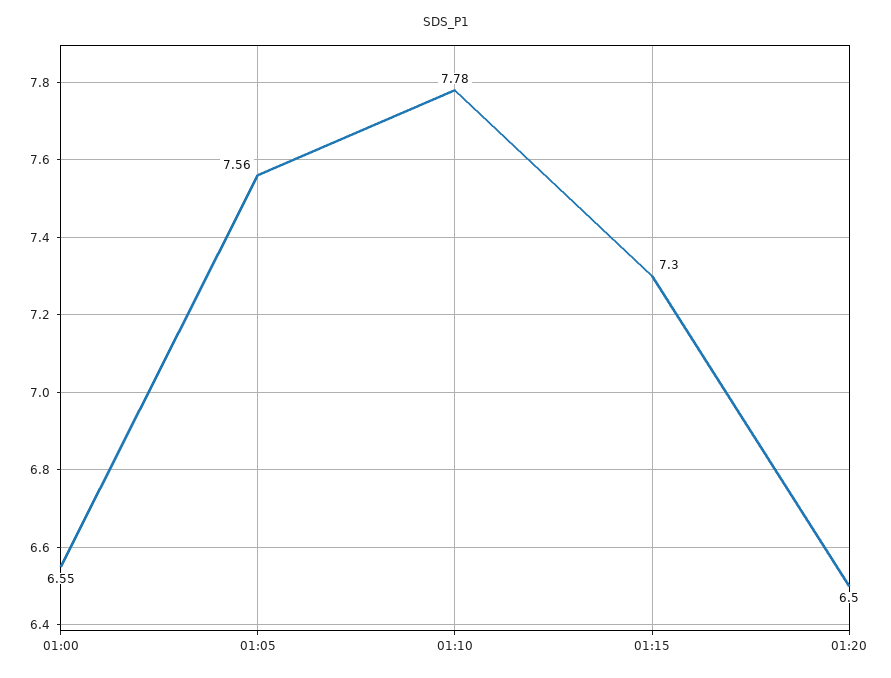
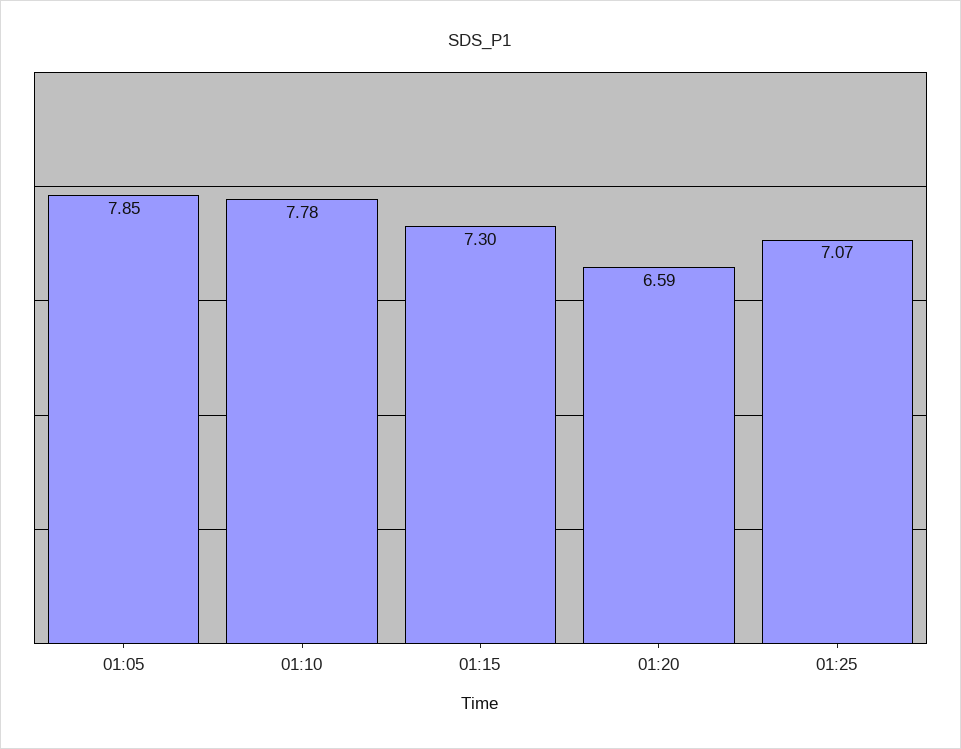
01:00: 6.55 -> none
01:05: 7.56 -> 7.85
01:20: 6.5 -> 6.59
01:25: none -> 7.07

